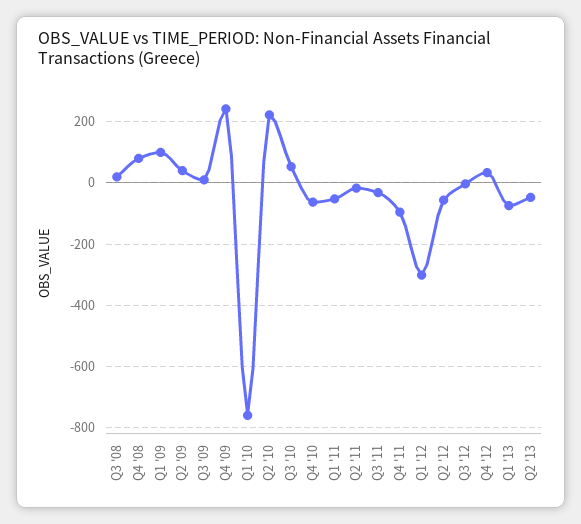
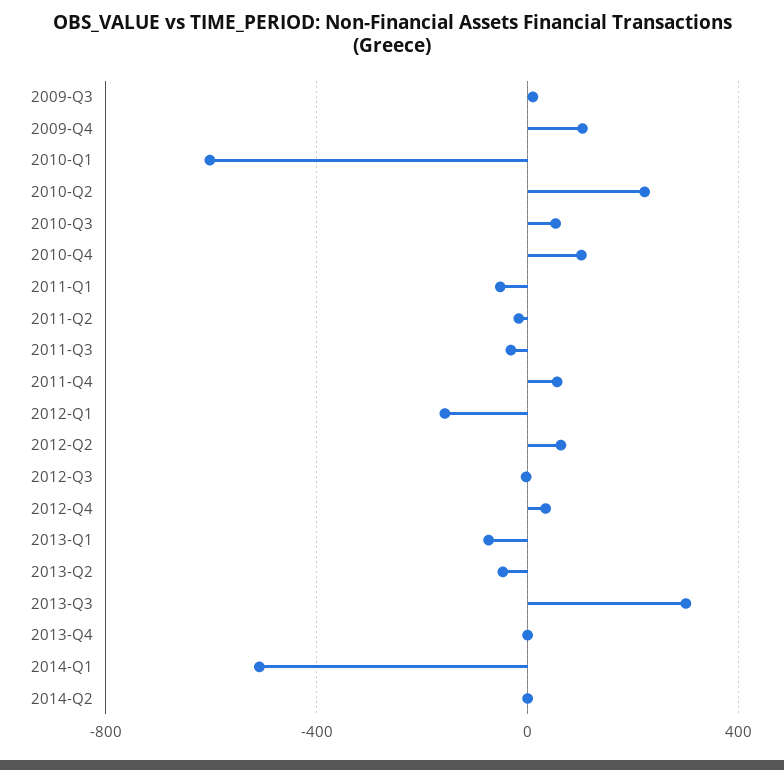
Q3 '08: 20 -> none
Q4 '08: 80 -> none
Q1 '09: 100 -> none
Q2 '09: 40 -> none
Q4 '09: 240 -> 100
Q1 '10: -760 -> -600
Q4 '10: -60 -> 100
Q4 '11: -100 -> 50
Q1 '12: -300 -> -150
Q2 '12: -60 -> 50
2013-Q3: none -> 300
2013-Q4: none -> 0
2014-Q1: none -> -500
2014-Q2: none -> 0

